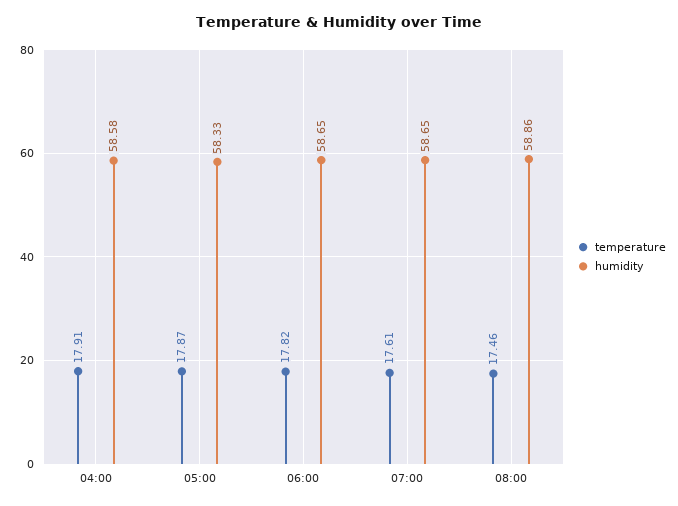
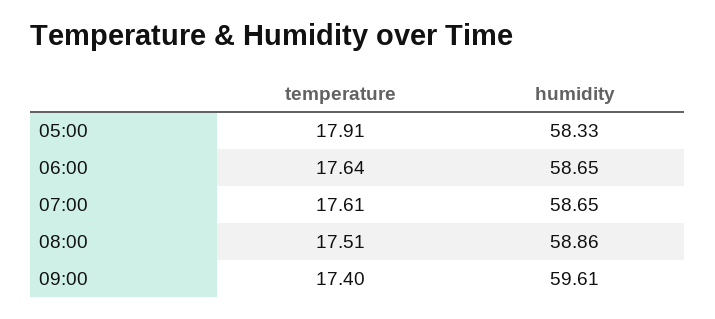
temperature, 04:00: 17.91 -> none
humidity, 04:00: 58.58 -> none
temperature, 05:00: 17.87 -> 17.91
temperature, 06:00: 17.82 -> 17.64
temperature, 08:00: 17.46 -> 17.51
temperature, 09:00: none -> 17.4
humidity, 09:00: none -> 59.61

